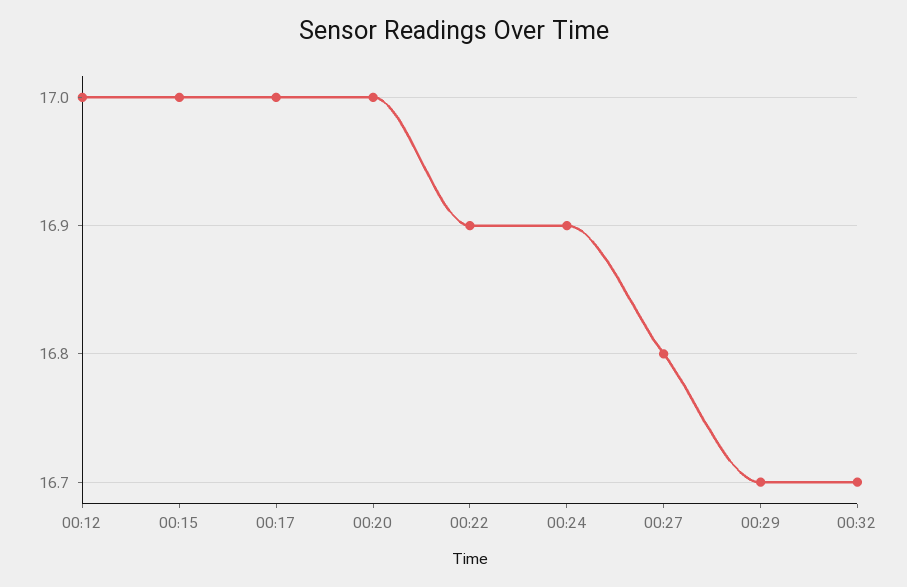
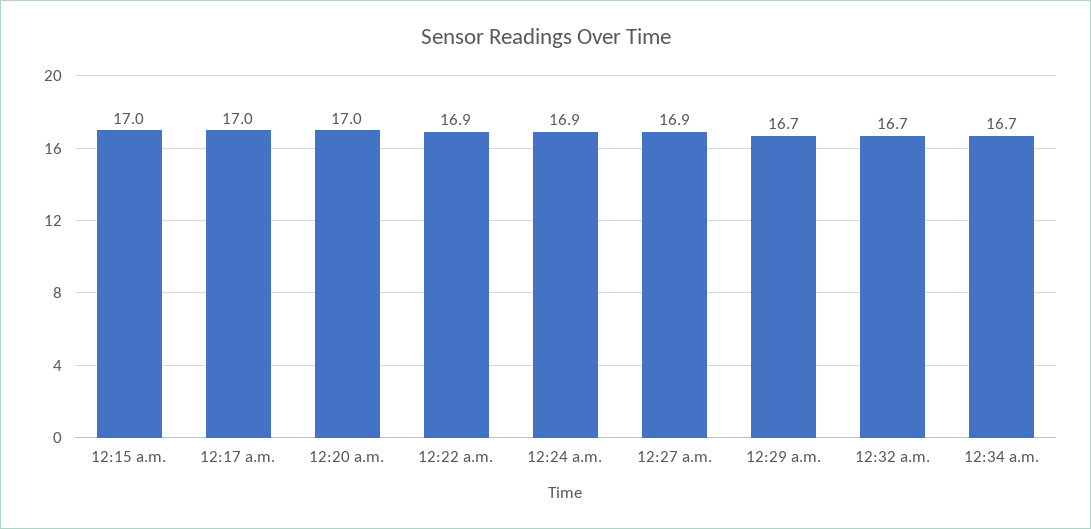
00:12: 17 -> none
00:27: 16.8 -> 16.9
12:34 a.m.: none -> 16.7

